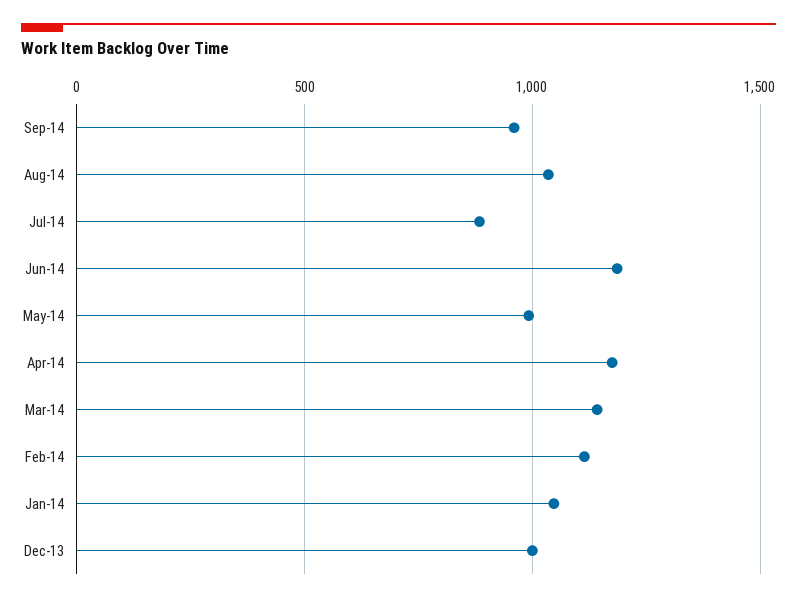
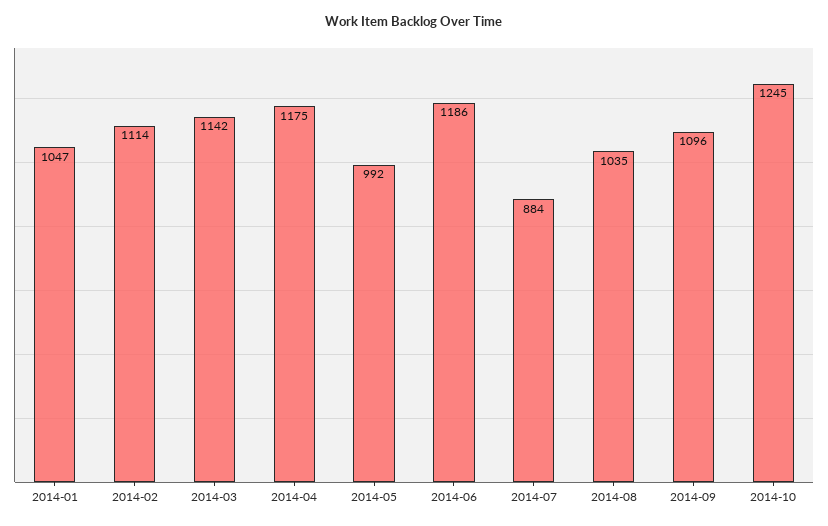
Sep-14: 950 -> 1096
Dec-13: 1000 -> none
2014-10: none -> 1245

